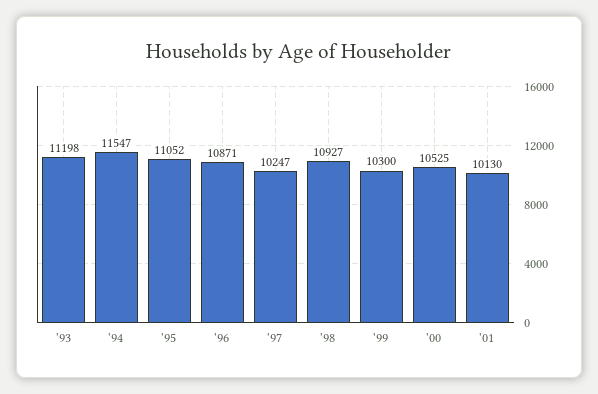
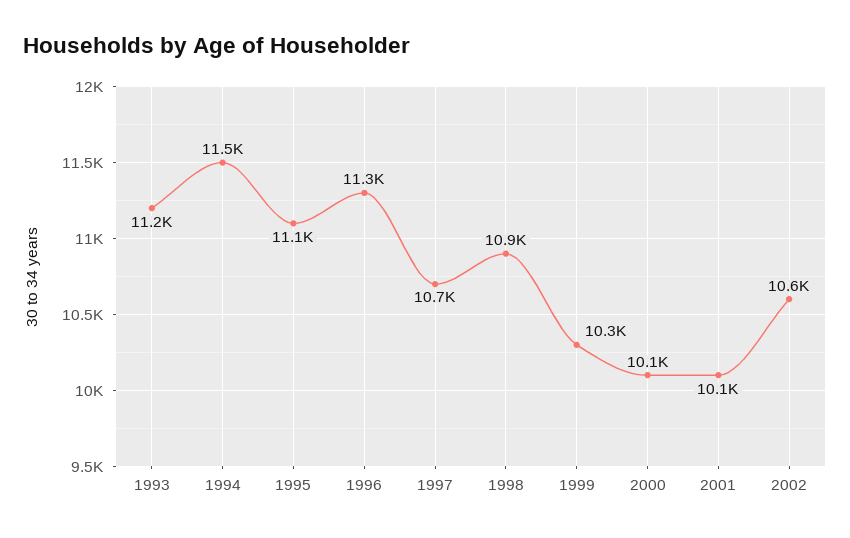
'96: 10871 -> 11300
'97: 10247 -> 10700
'00: 10525 -> 10100
2002: none -> 10600

